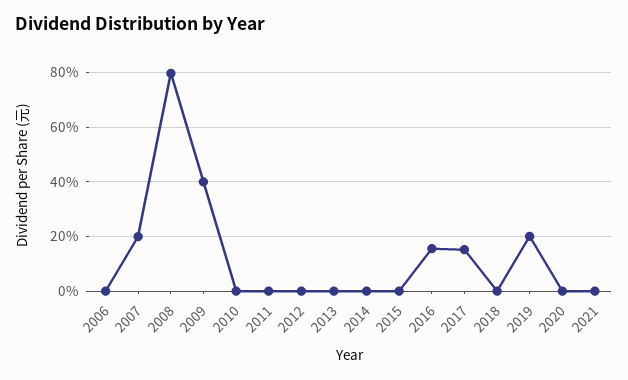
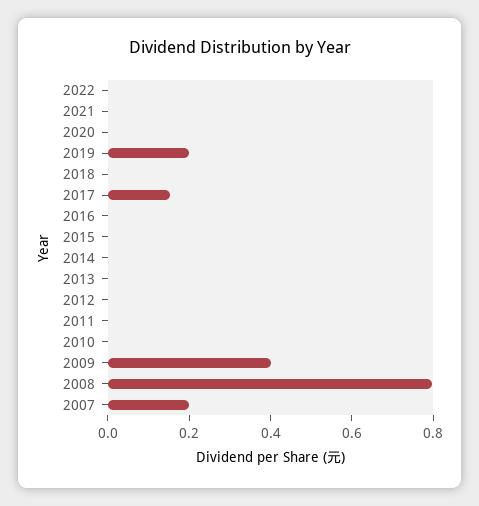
2006: 0 -> none
2016: 0.15 -> 0
2022: none -> 0

